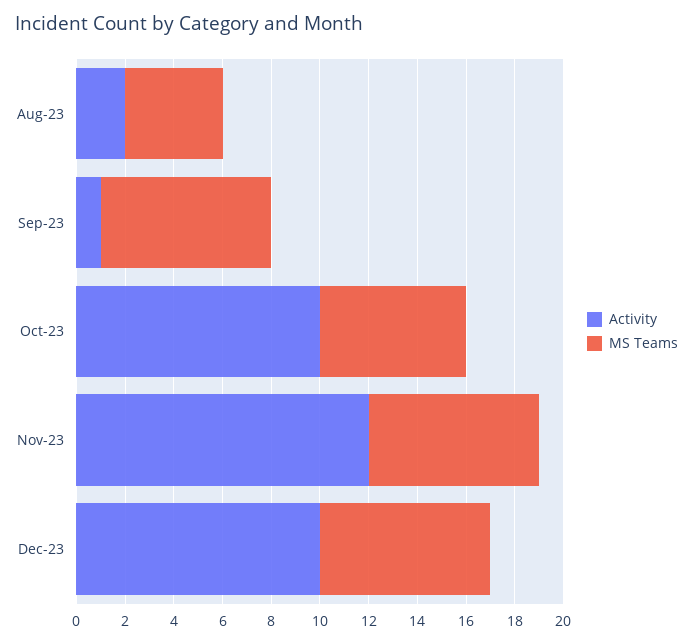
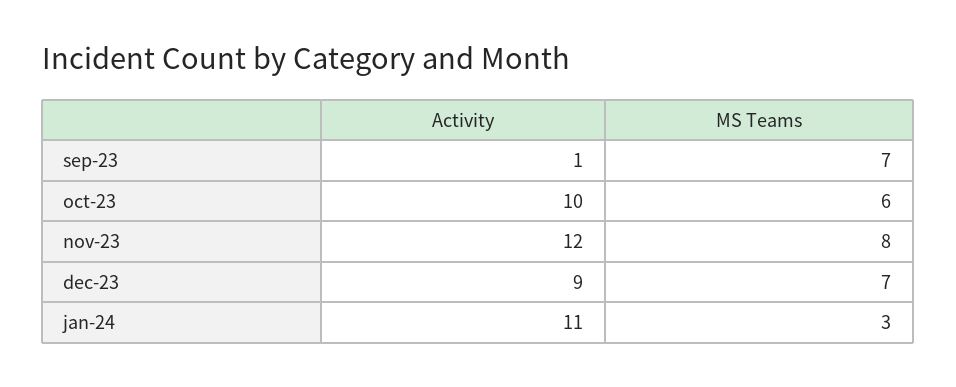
Activity, Aug-23: 2 -> none
MS Teams, Aug-23: 4 -> none
MS Teams, Nov-23: 7 -> 8
Activity, Dec-23: 10 -> 9
Activity, jan-24: none -> 11
MS Teams, jan-24: none -> 3

